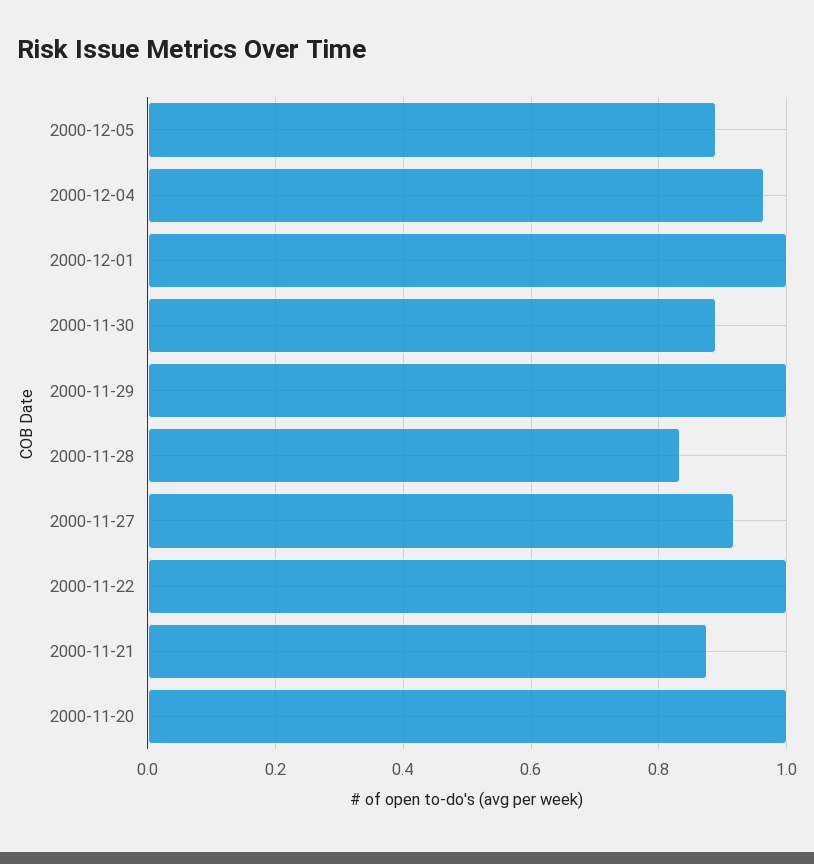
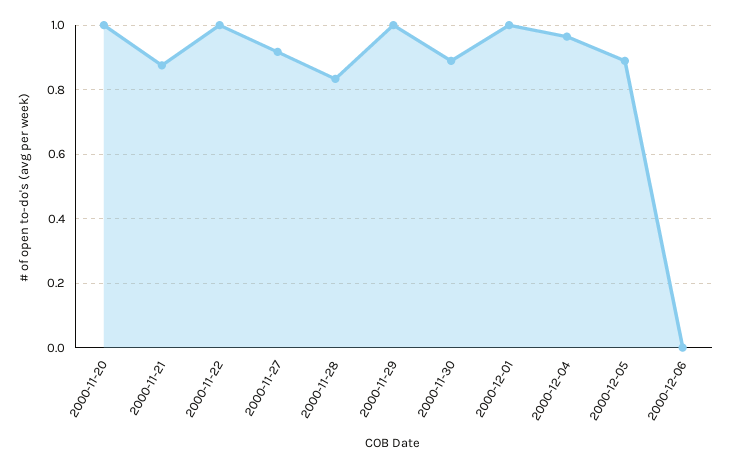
2000-12-06: none -> 0

